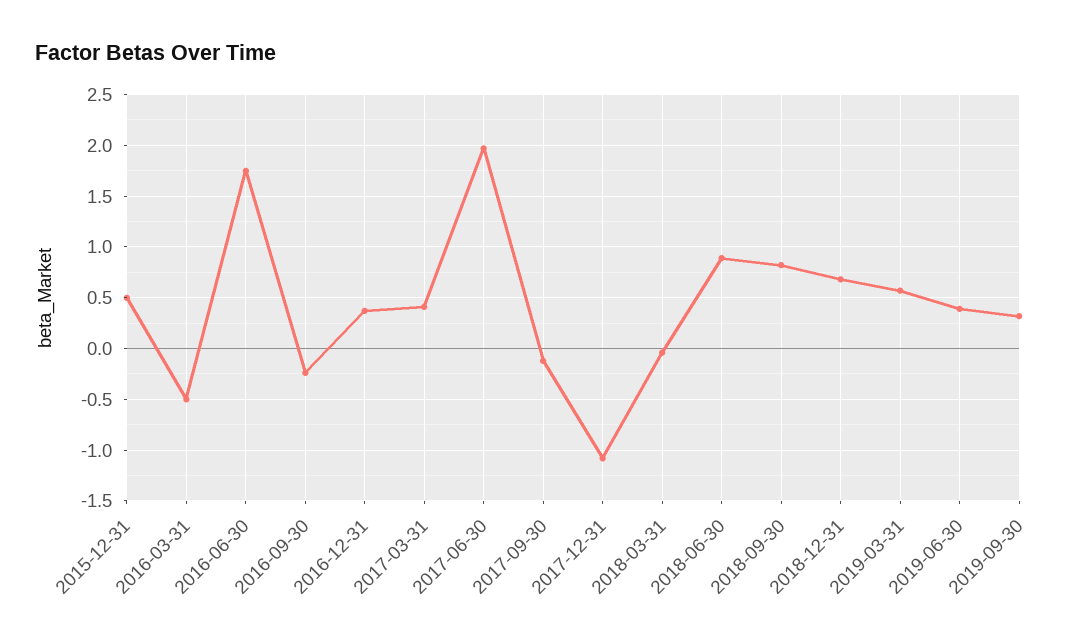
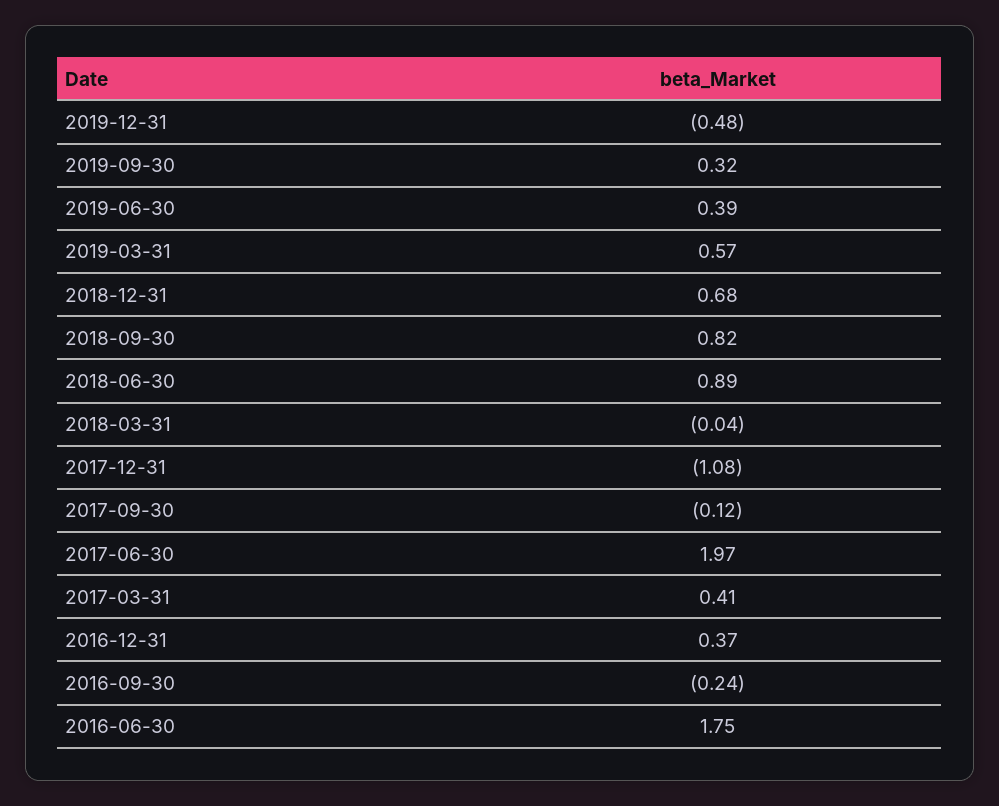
2015-12-31: 0.5 -> none
2016-03-31: -0.5 -> none
2019-12-31: none -> -0.48

